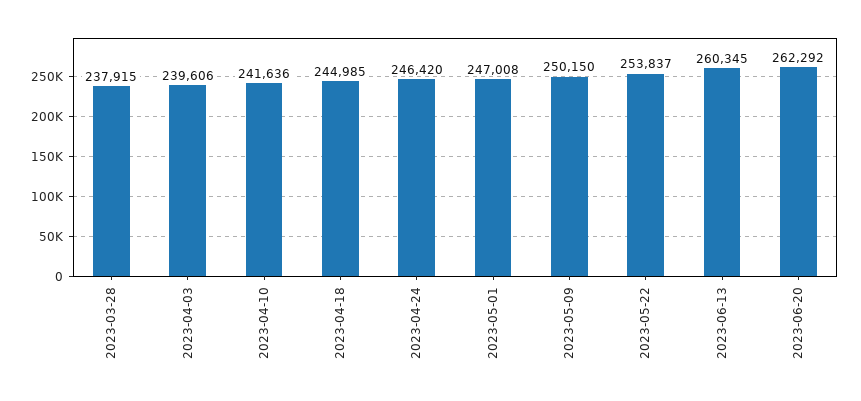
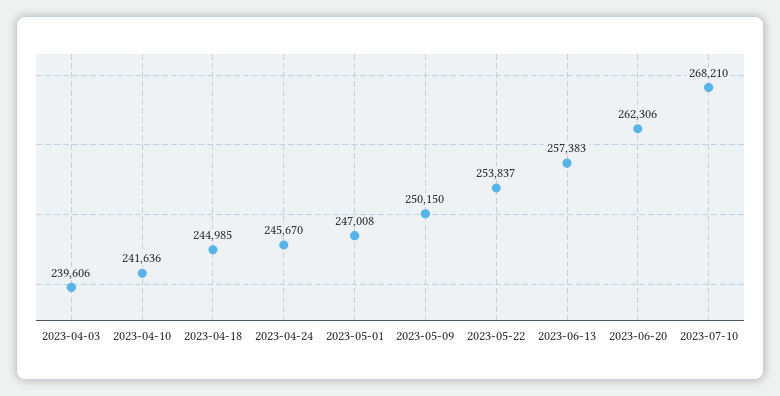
2023-03-28: 237915 -> none
2023-04-24: 246420 -> 245670
2023-06-13: 260345 -> 257383
2023-06-20: 262292 -> 262306
2023-07-10: none -> 268210

